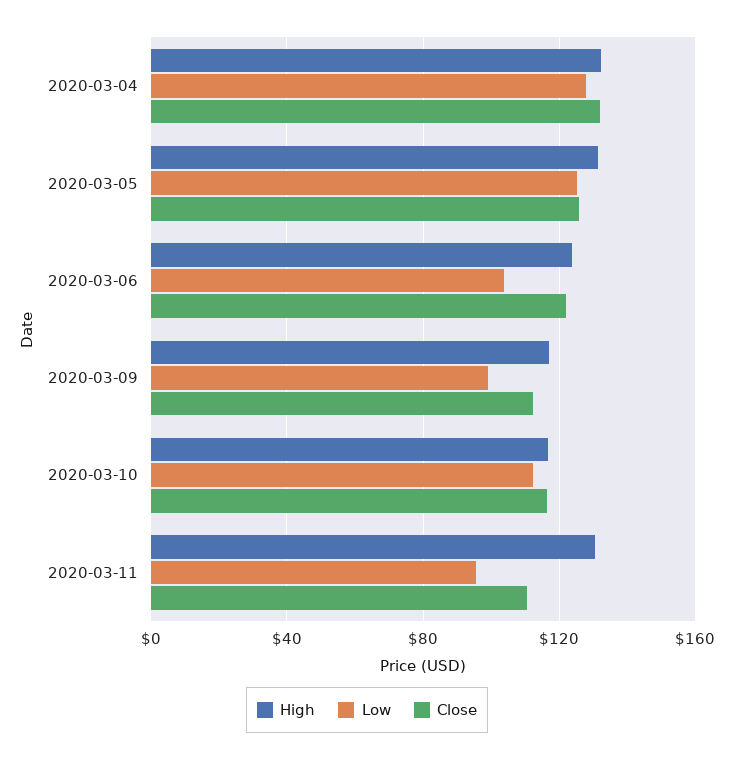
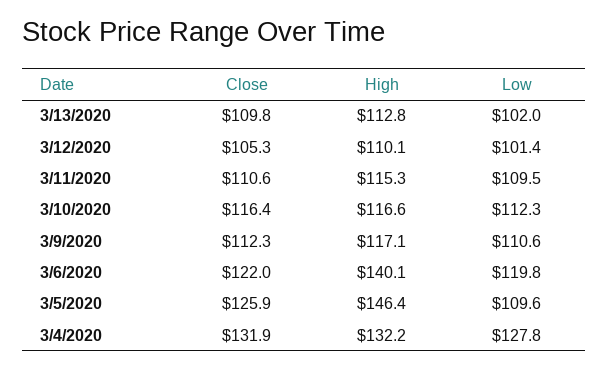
High, 2020-03-05: 130 -> 146.4
Low, 2020-03-05: 125 -> 109.6
High, 2020-03-06: 125 -> 140.1
Low, 2020-03-06: 105 -> 119.8
Low, 2020-03-09: 100 -> 110.6
High, 2020-03-11: 130 -> 115.3
Low, 2020-03-11: 95 -> 109.5
Close, 3/13/2020: none -> 109.8
High, 3/13/2020: none -> 112.8
Low, 3/13/2020: none -> 102
Close, 3/12/2020: none -> 105.3
High, 3/12/2020: none -> 110.1
Low, 3/12/2020: none -> 101.4

